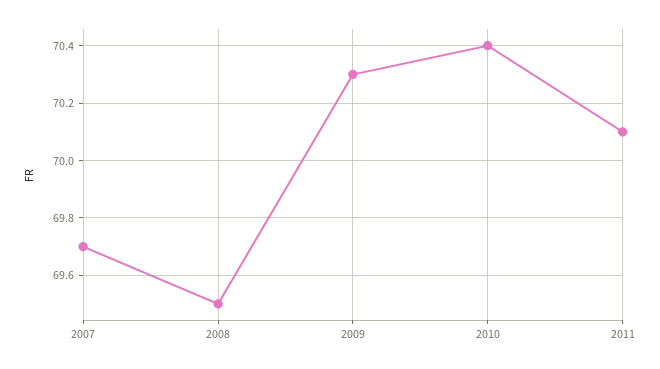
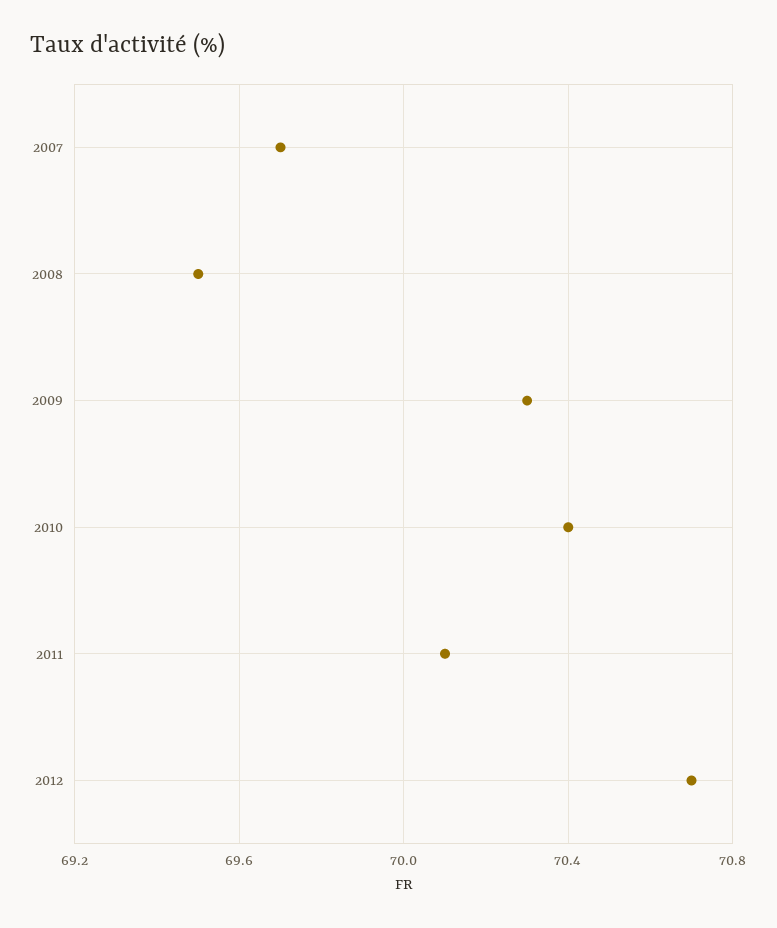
2012: none -> 70.7

